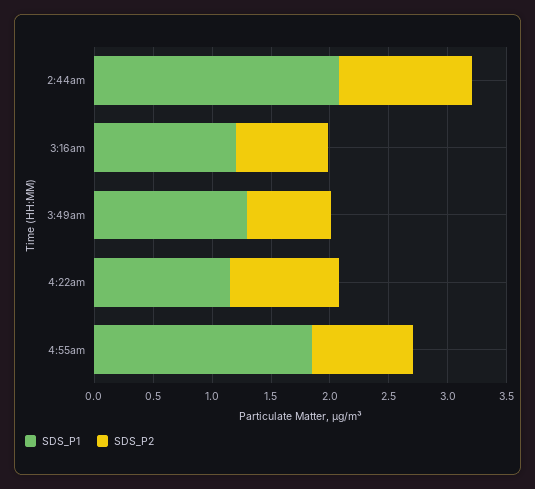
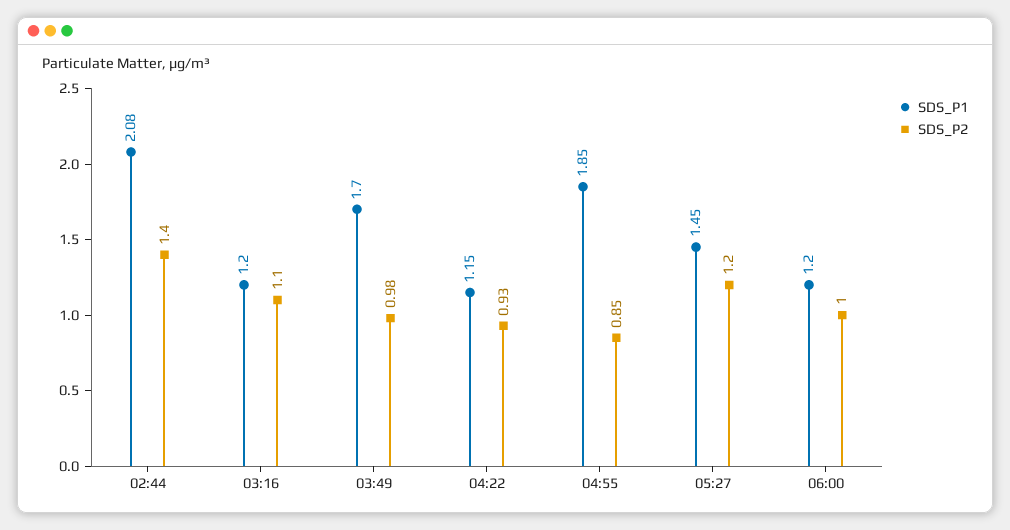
SDS_P2, 2:44am: 1.1 -> 1.4
SDS_P2, 3:16am: 0.8 -> 1.1
SDS_P1, 3:49am: 1.3 -> 1.7
SDS_P2, 3:49am: 0.7 -> 0.98
SDS_P1, 05:27: none -> 1.45
SDS_P2, 05:27: none -> 1.2
SDS_P1, 06:00: none -> 1.2
SDS_P2, 06:00: none -> 1

